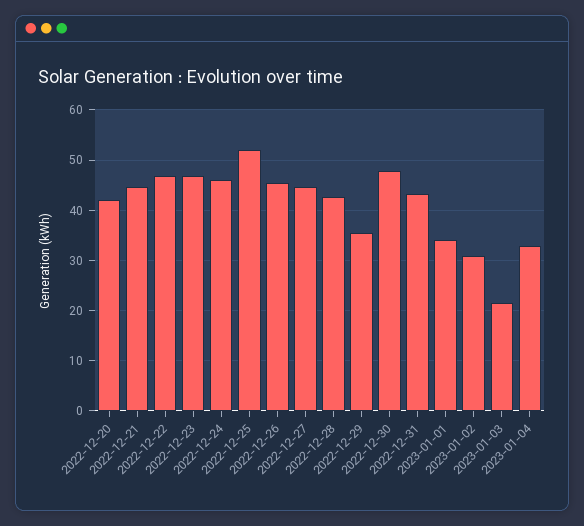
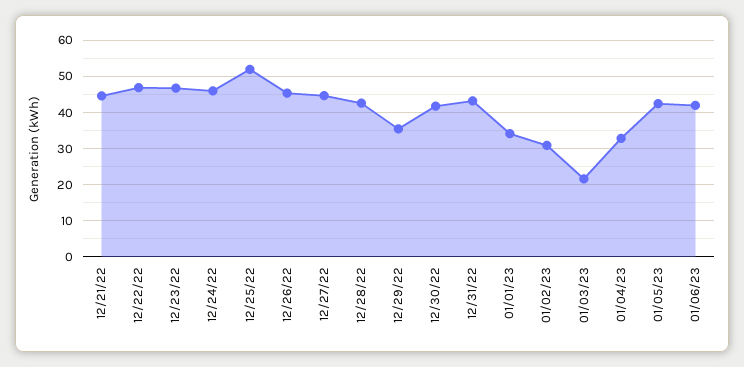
2022-12-20: 42 -> none
2022-12-30: 48 -> 42
01/05/23: none -> 42
01/06/23: none -> 42

